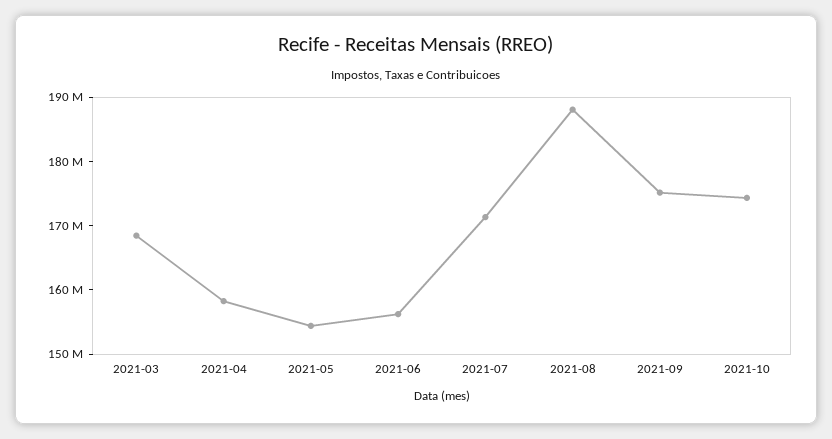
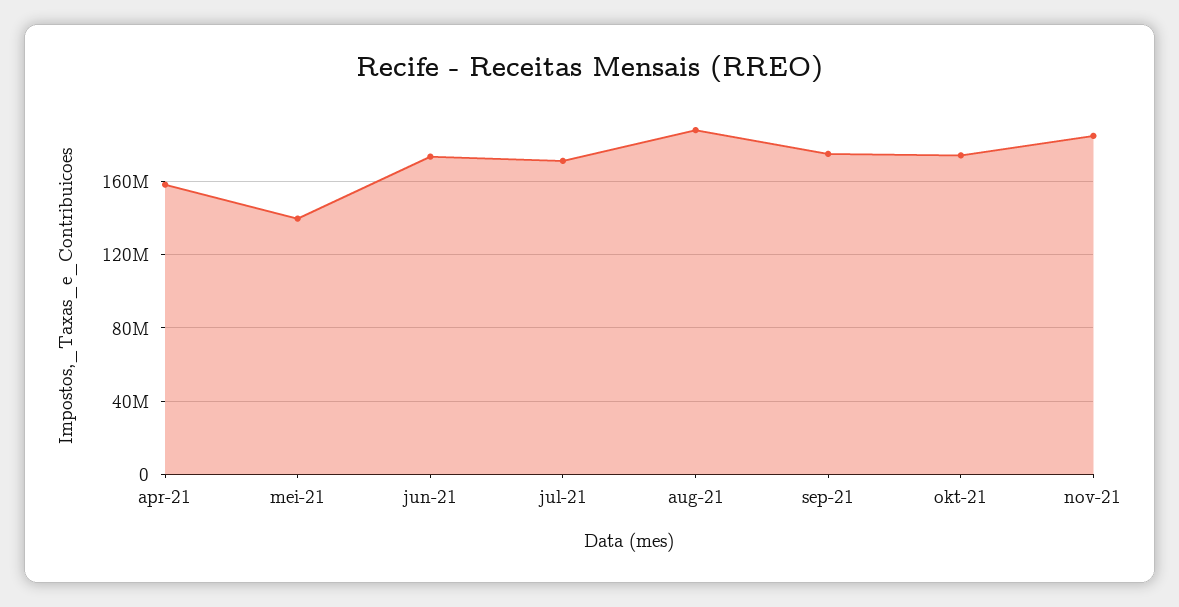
2021-03: 168000000 -> none
2021-05: 154000000 -> 140000000
2021-06: 156000000 -> 175000000
nov-21: none -> 185000000

